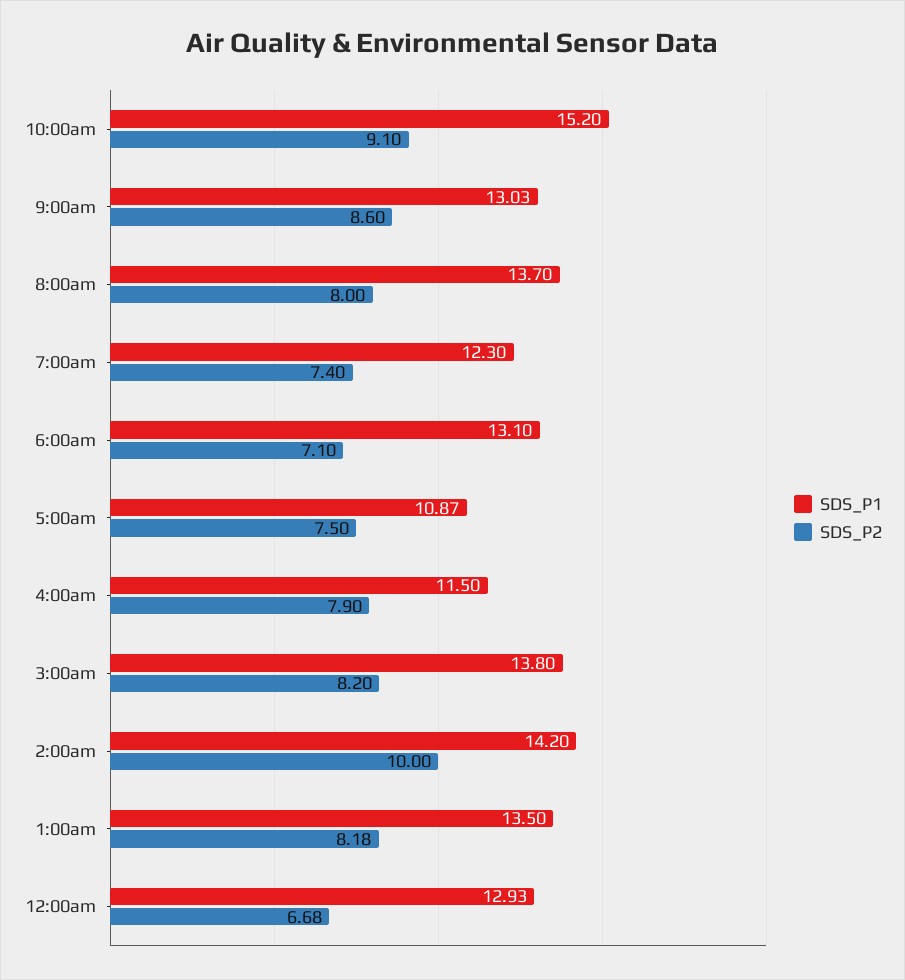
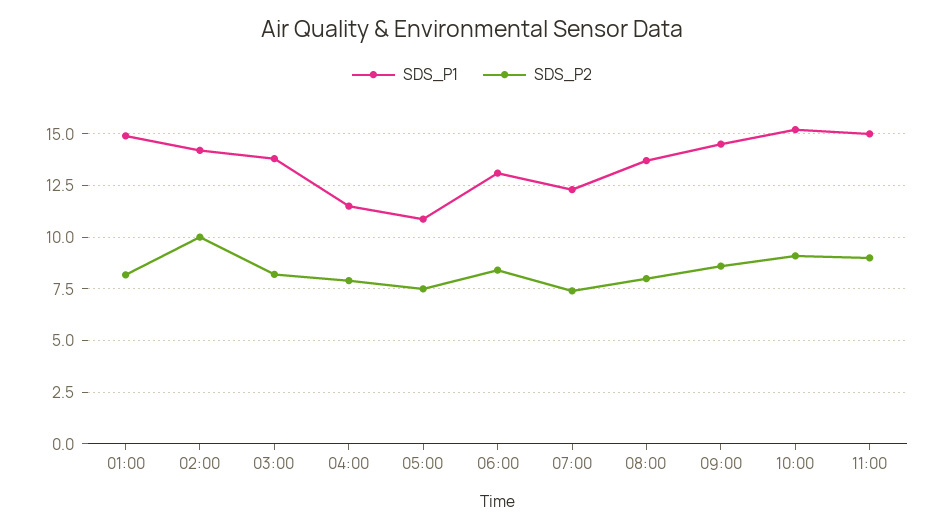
SDS_P1, 9:00am: 13.03 -> 14.5
SDS_P2, 6:00am: 7.1 -> 8.5
SDS_P1, 1:00am: 13.5 -> 15
SDS_P1, 12:00am: 12.93 -> none
SDS_P2, 12:00am: 6.68 -> none
SDS_P1, 11:00: none -> 15
SDS_P2, 11:00: none -> 9

